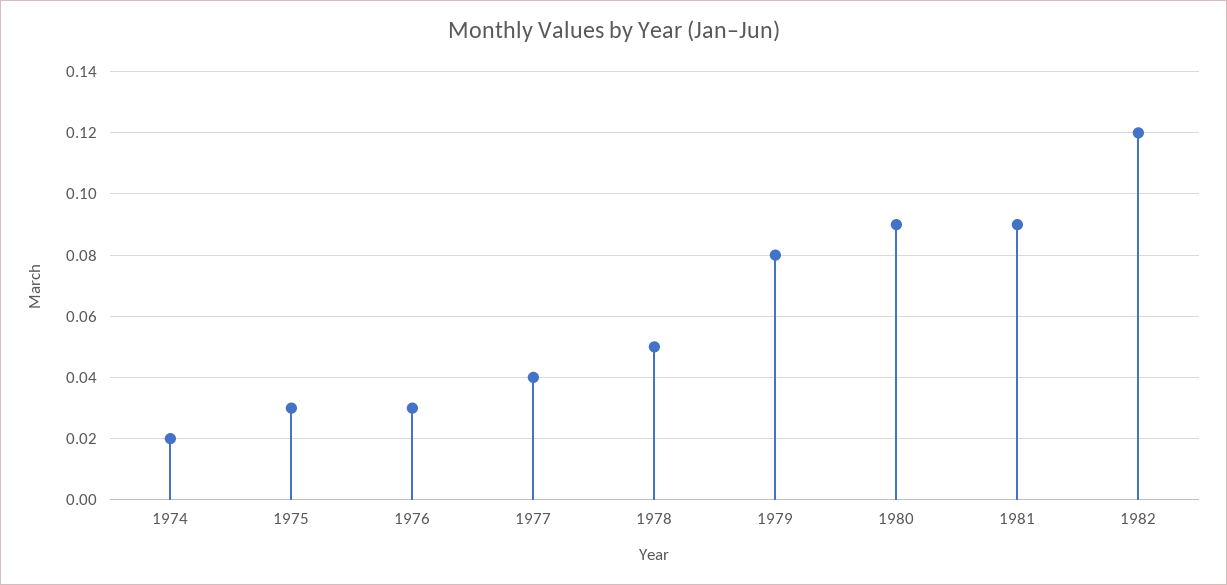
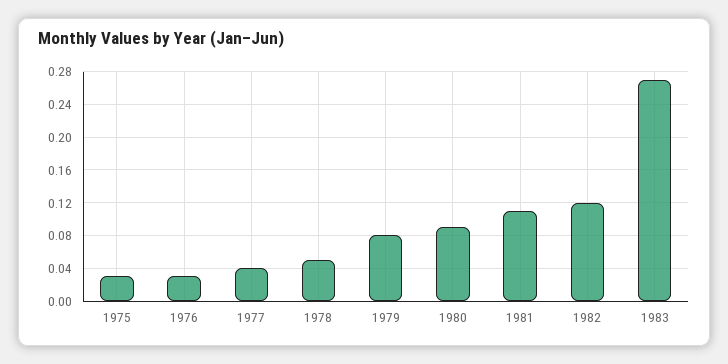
1974: 0.02 -> none
1981: 0.09 -> 0.11
1983: none -> 0.27

